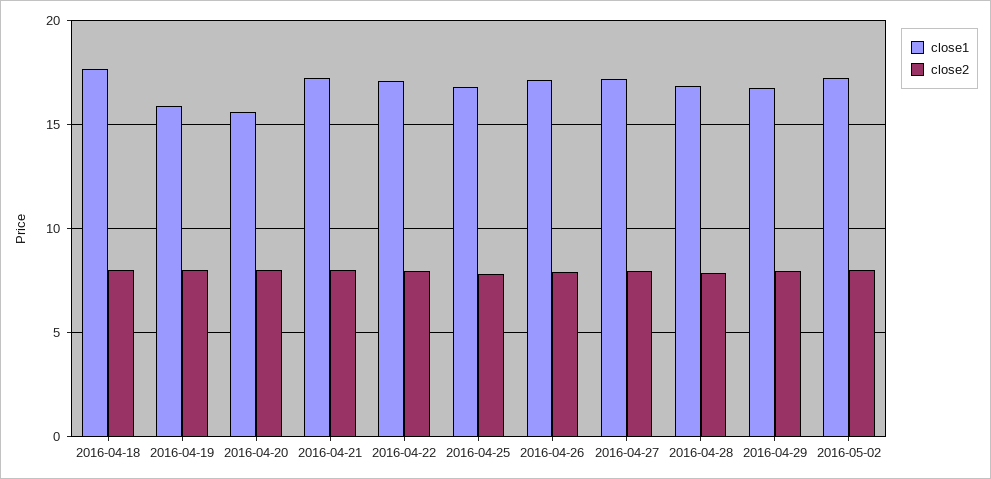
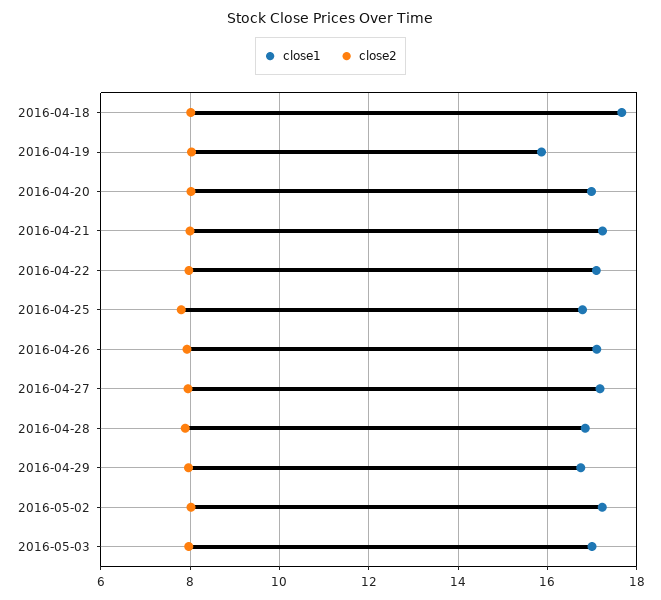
close1, 2016-04-20: 15.5 -> 17
close1, 2016-05-03: none -> 17
close2, 2016-05-03: none -> 8

